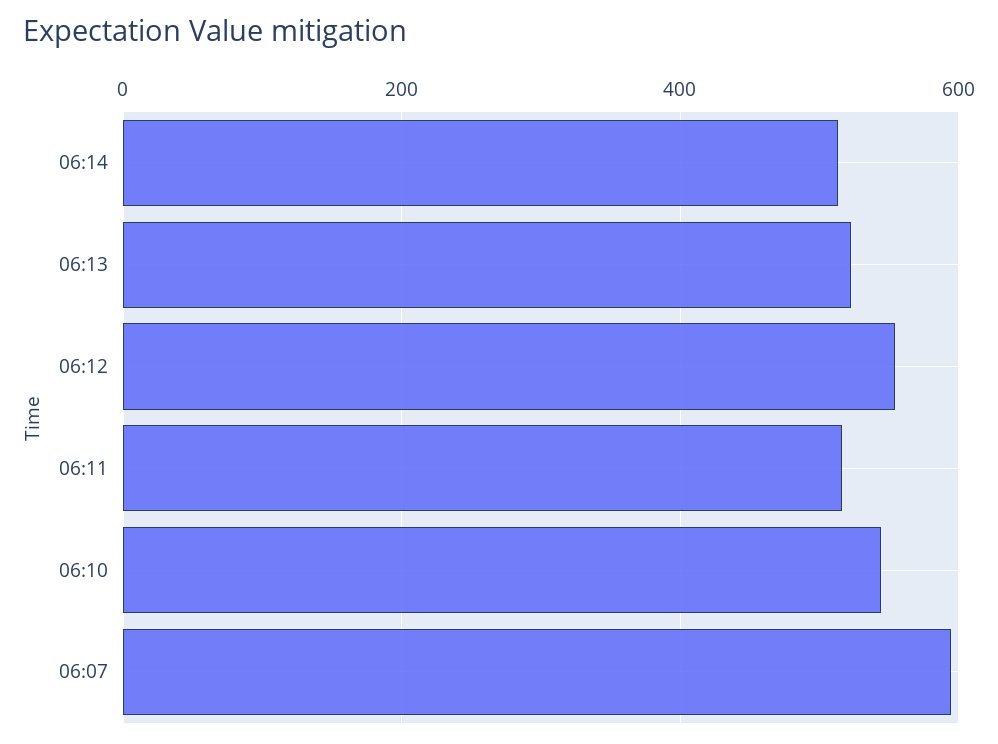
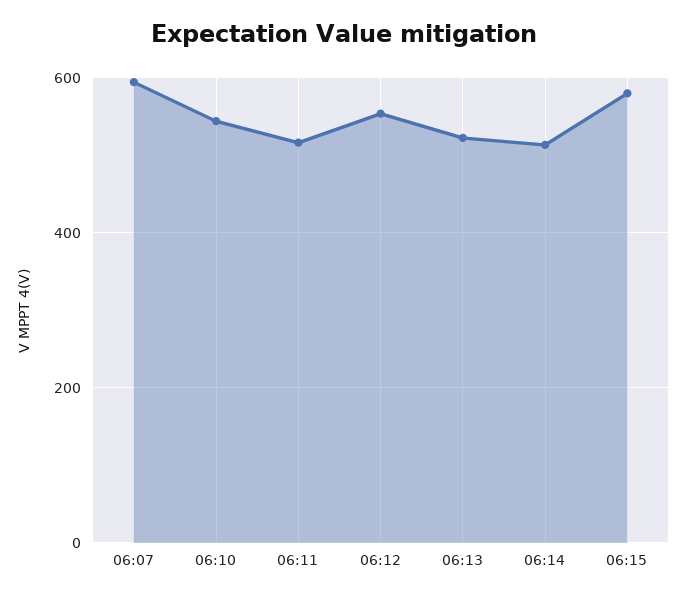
06:15: none -> 580

